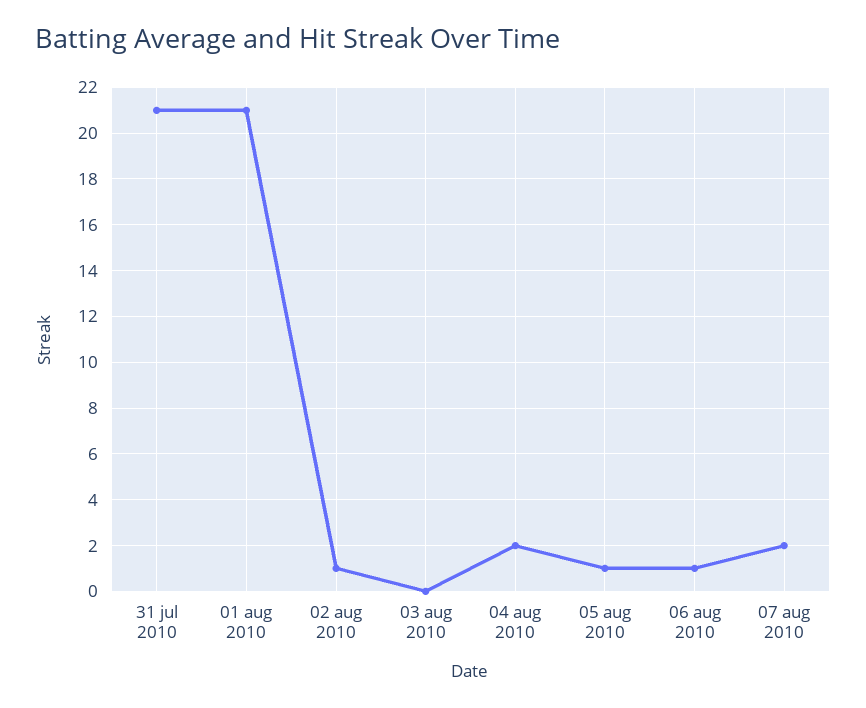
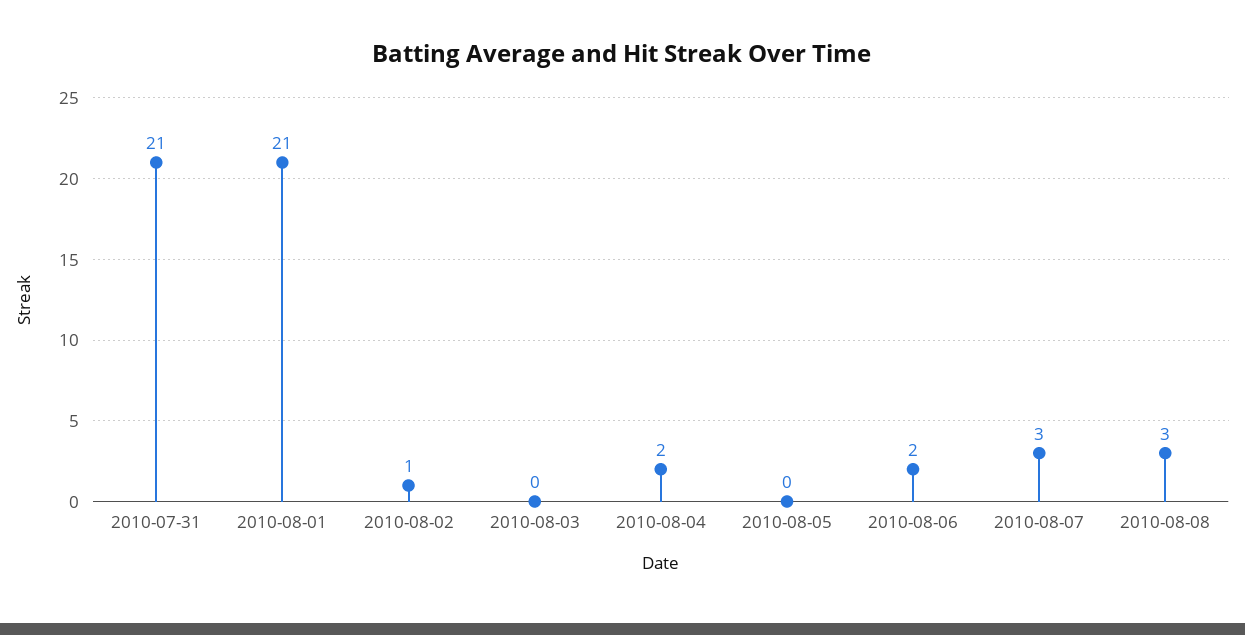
05 aug 2010: 1 -> 0
06 aug 2010: 1 -> 2
07 aug 2010: 2 -> 3
2010-08-08: none -> 3

